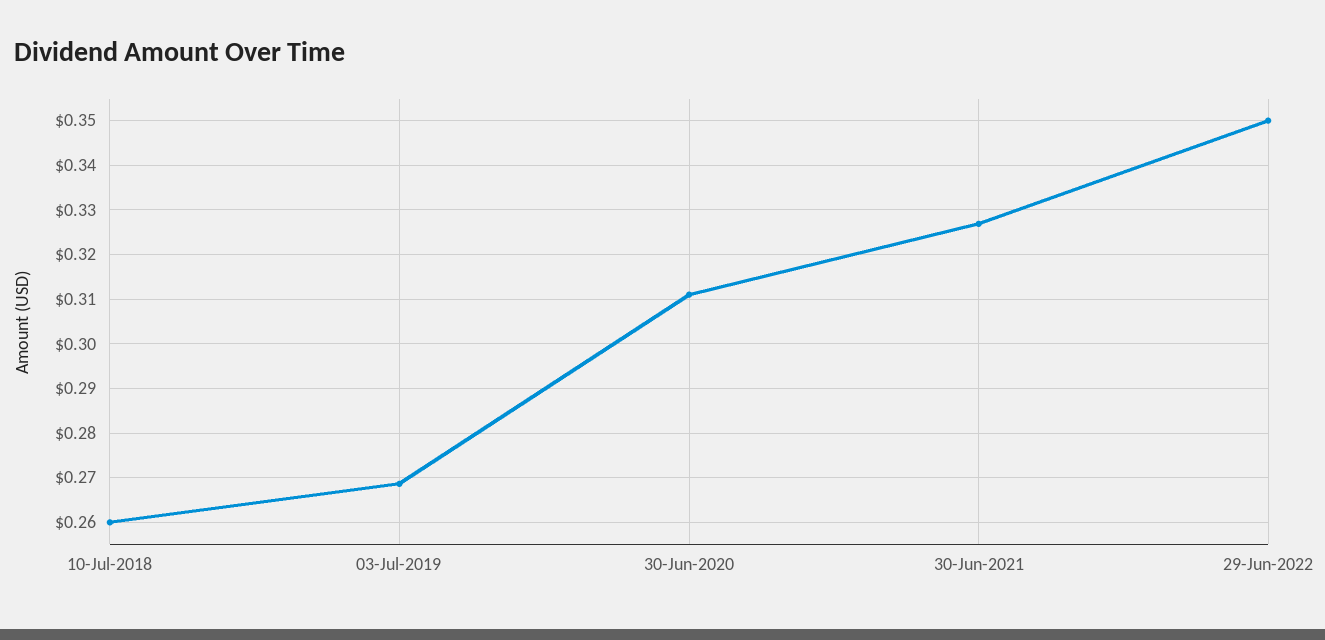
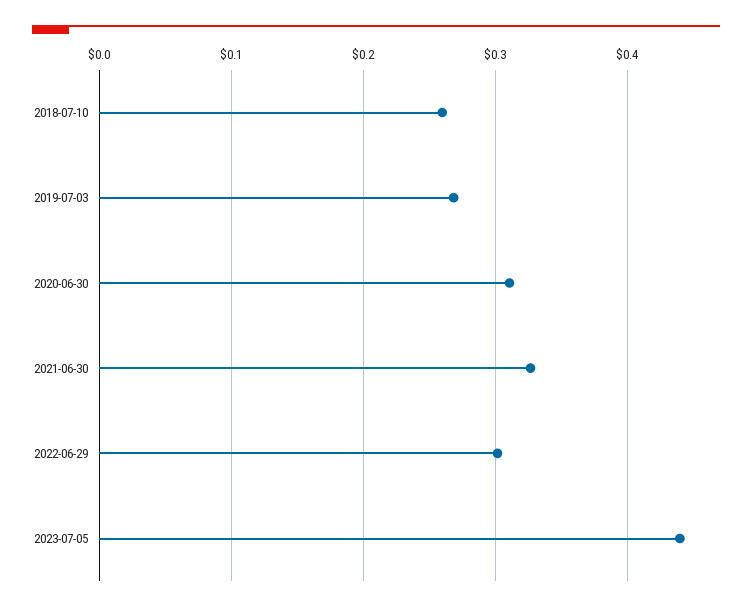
29-Jun-2022: 0.35 -> 0.3
2023-07-05: none -> 0.44

